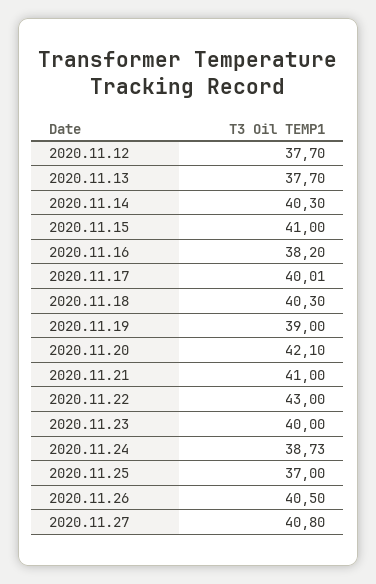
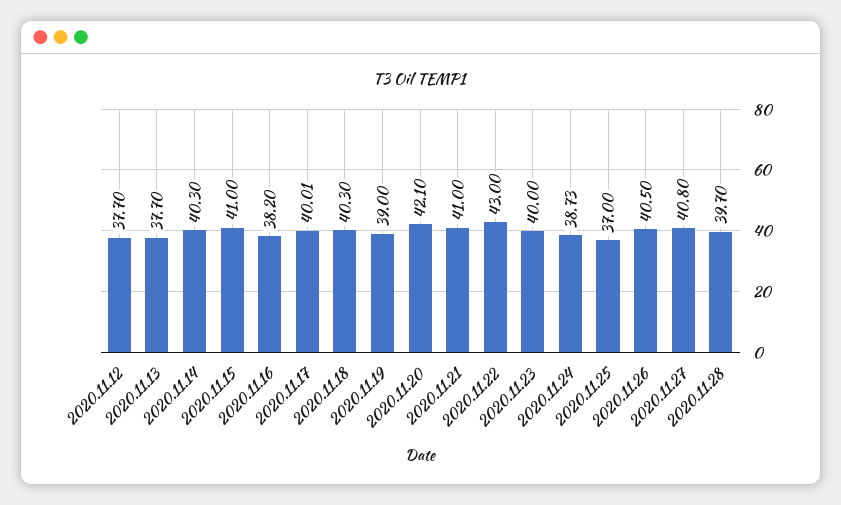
2020.11.28: none -> 39.7

